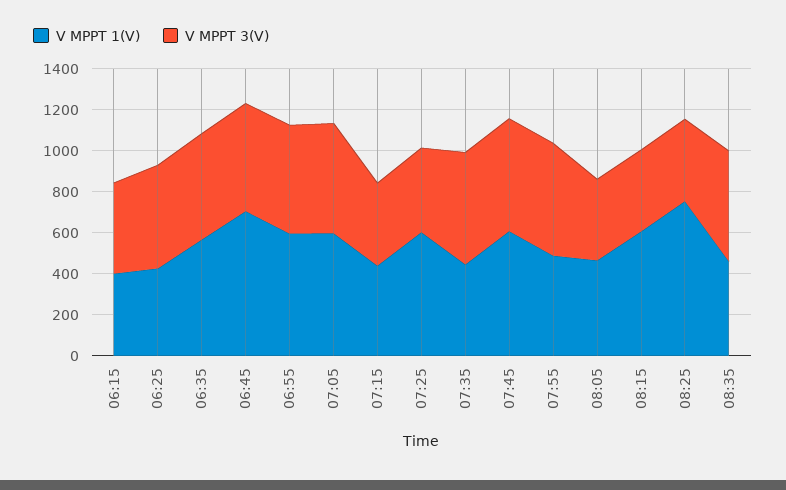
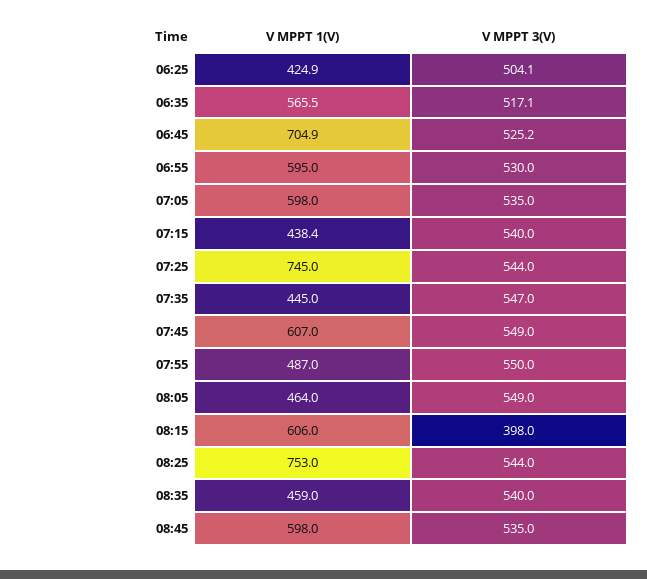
V MPPT 1(V), 06:15: 400 -> none
V MPPT 3(V), 06:15: 450 -> none
V MPPT 3(V), 07:15: 400 -> 540
V MPPT 1(V), 07:25: 600 -> 745
V MPPT 3(V), 07:25: 400 -> 544
V MPPT 3(V), 08:05: 400 -> 549
V MPPT 3(V), 08:25: 400 -> 544
V MPPT 1(V), 08:45: none -> 598
V MPPT 3(V), 08:45: none -> 535

